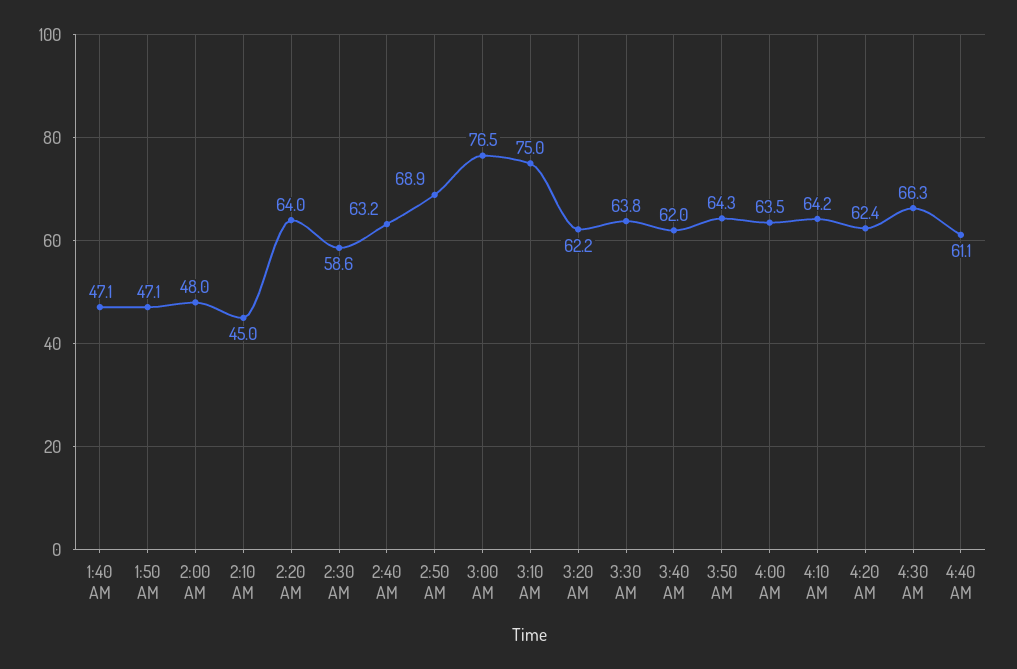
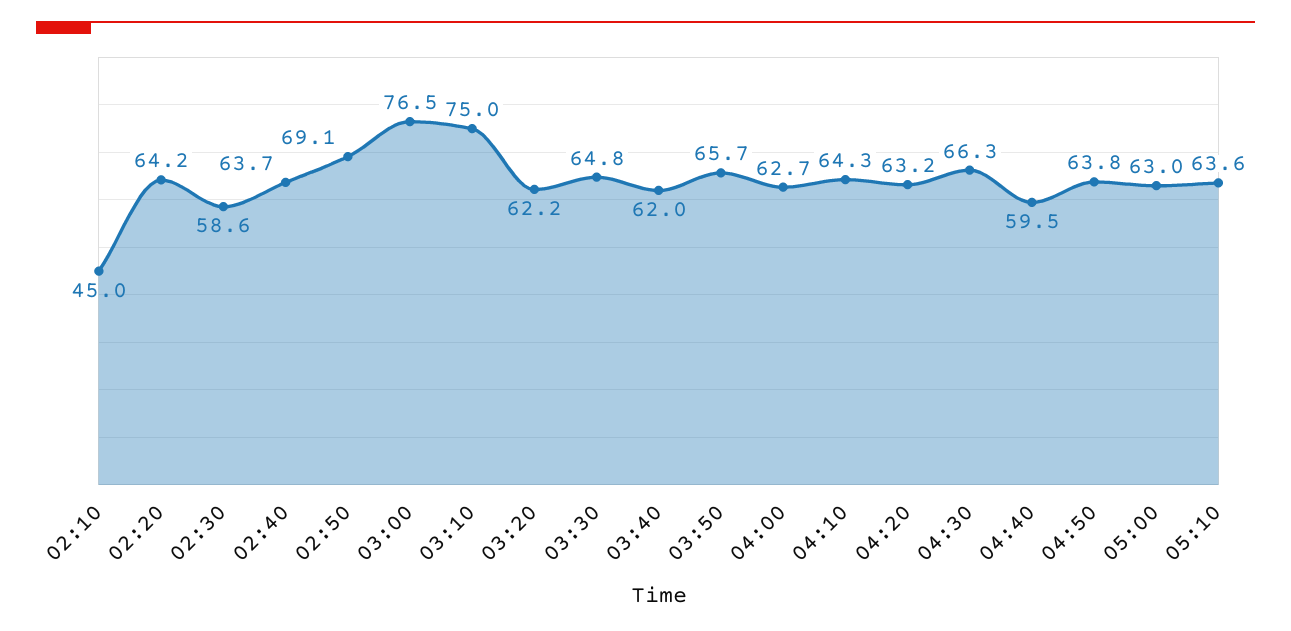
1:40 AM: 47.1 -> none
1:50 AM: 47.1 -> none
2:00 AM: 48 -> none
2:20 AM: 64 -> 64.2
2:40 AM: 63.2 -> 63.7
2:50 AM: 68.9 -> 69.1
3:30 AM: 63.8 -> 64.8
3:50 AM: 64.3 -> 65.7
4:00 AM: 63.5 -> 62.7
4:10 AM: 64.2 -> 64.3
4:20 AM: 62.4 -> 63.2
4:40 AM: 61.1 -> 59.5
04:50: none -> 63.8
05:00: none -> 63
05:10: none -> 63.6

